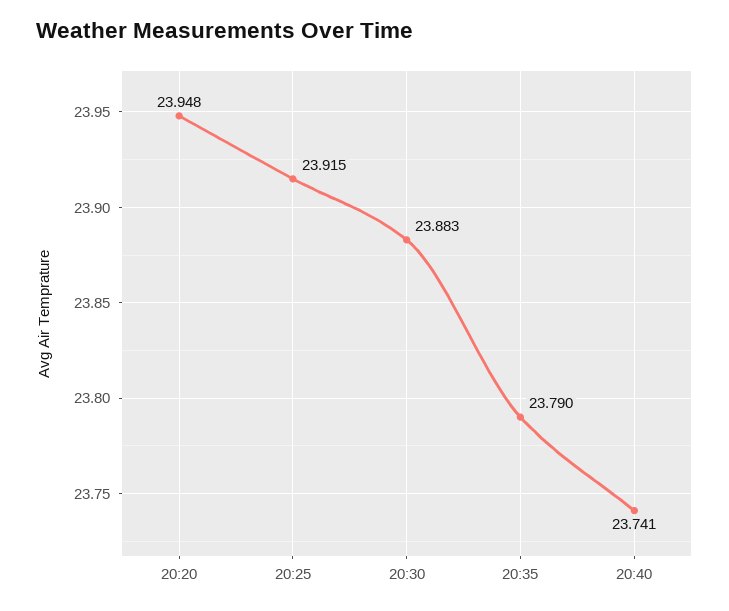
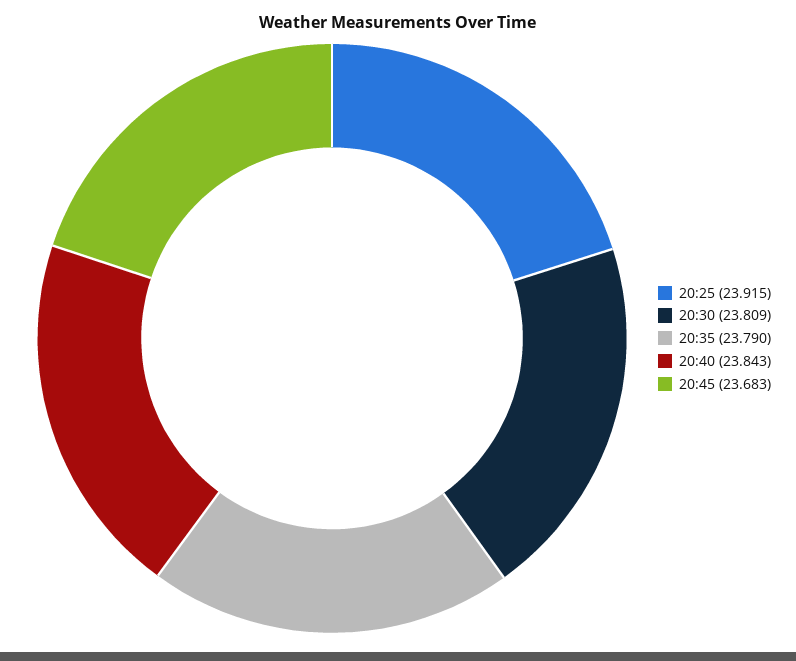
20:20: 23.948 -> none
20:30: 23.883 -> 23.809
20:40: 23.741 -> 23.843
20:45: none -> 23.683

